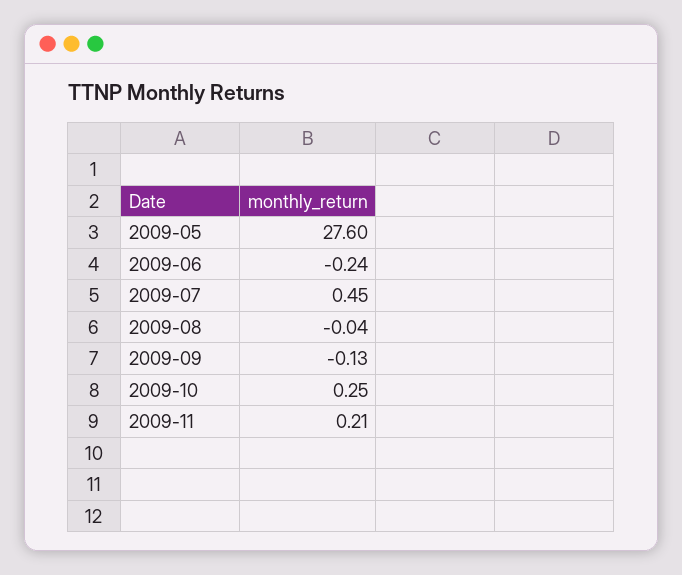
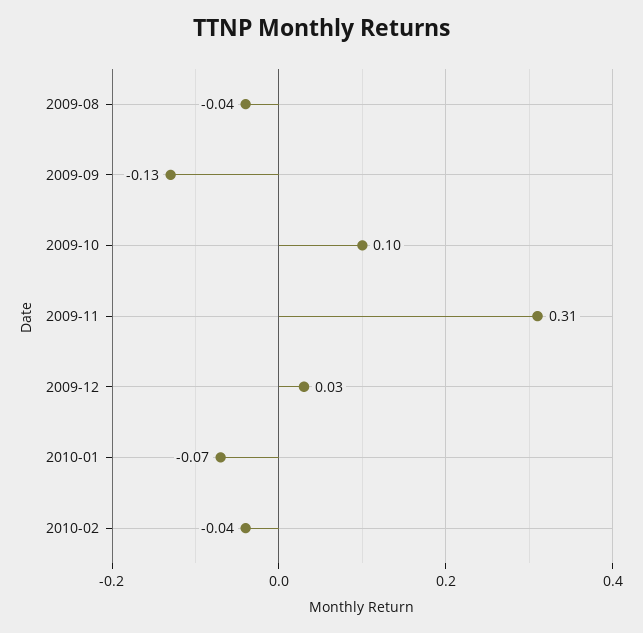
2009-05: 27.6 -> none
2009-06: -0.24 -> none
2009-07: 0.45 -> none
2009-10: 0.25 -> 0.1
2009-11: 0.21 -> 0.31
2009-12: none -> 0.03
2010-01: none -> -0.07
2010-02: none -> -0.04

